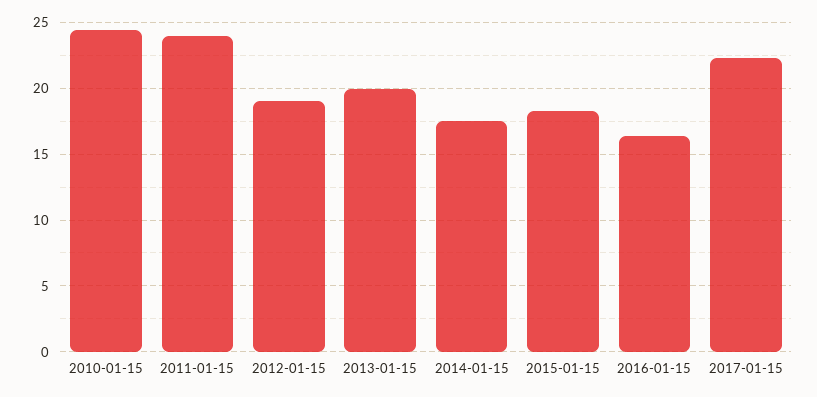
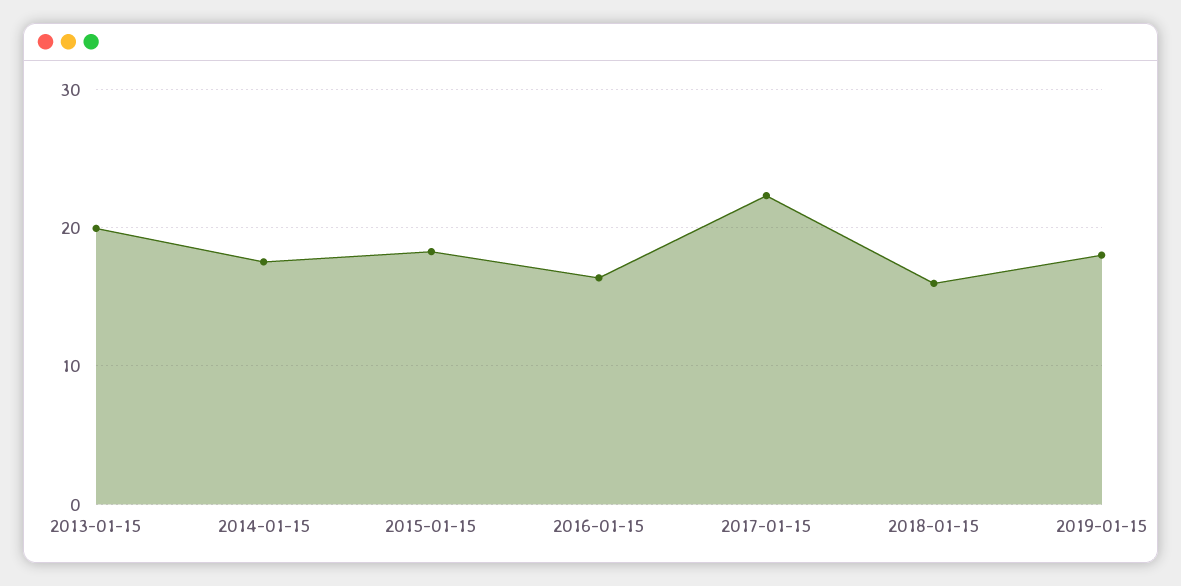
2010-01-15: 24.5 -> none
2011-01-15: 24 -> none
2012-01-15: 19 -> none
2018-01-15: none -> 16
2019-01-15: none -> 18

